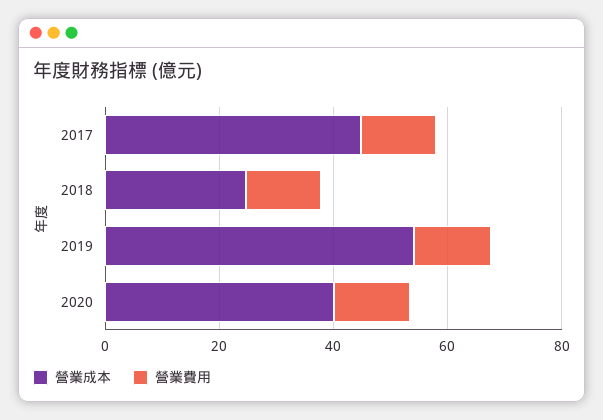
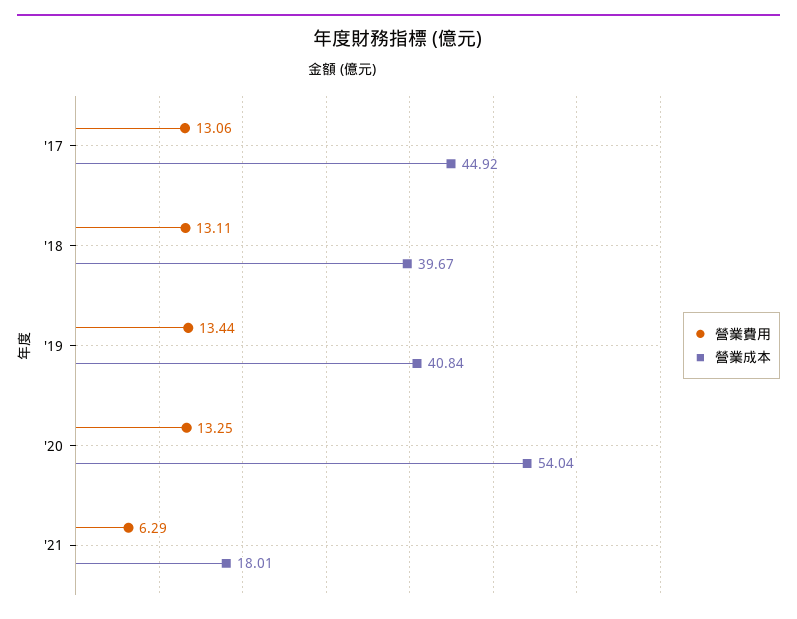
營業成本, 2018: 25 -> 39.67
營業成本, 2019: 55 -> 40.84
營業成本, 2020: 40 -> 54.04
營業費用, '21: none -> 6.29
營業成本, '21: none -> 18.01

